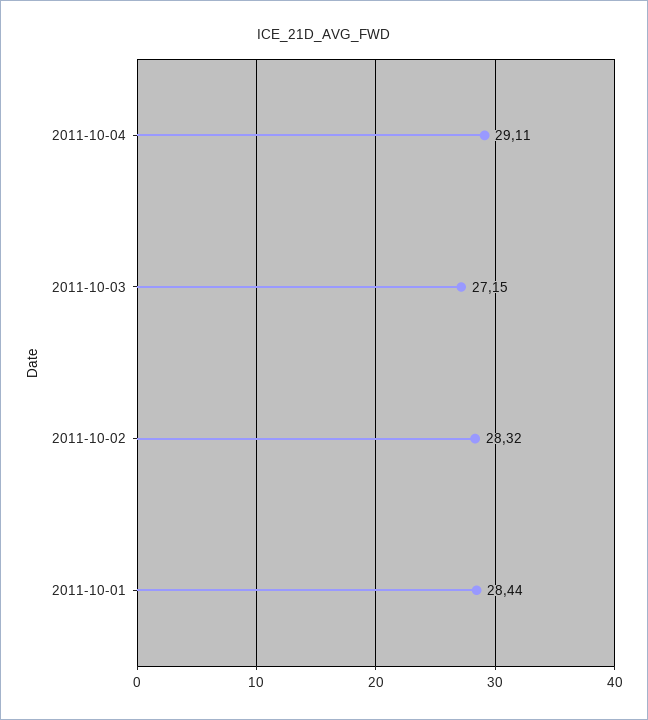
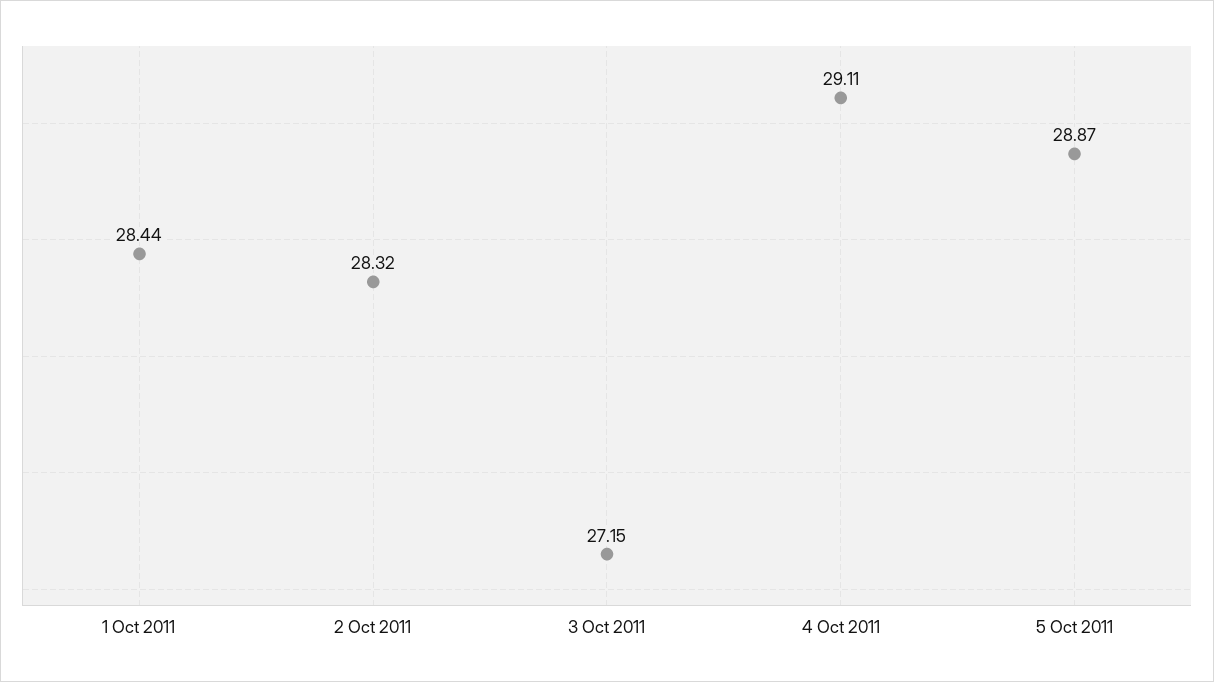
5 Oct 2011: none -> 28.87

